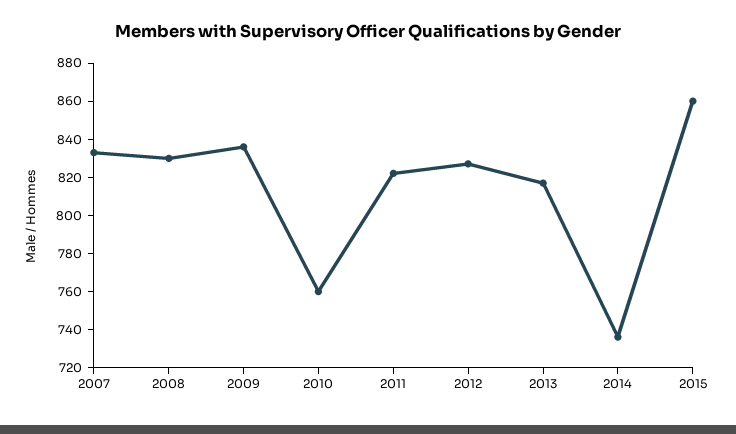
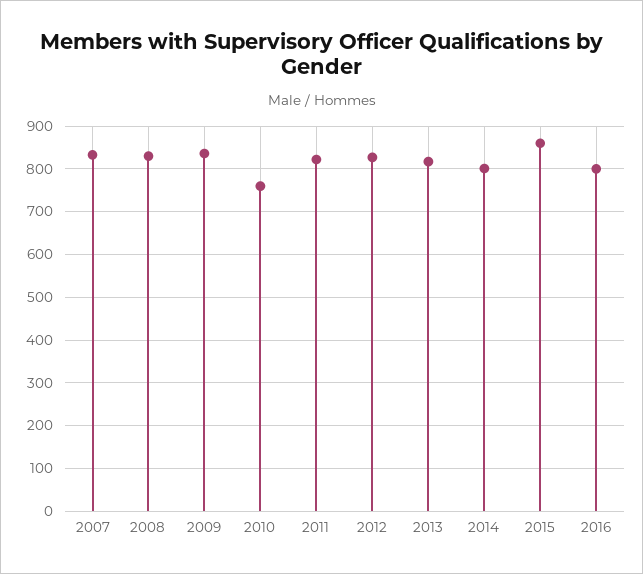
2014: 735 -> 800
2016: none -> 800

